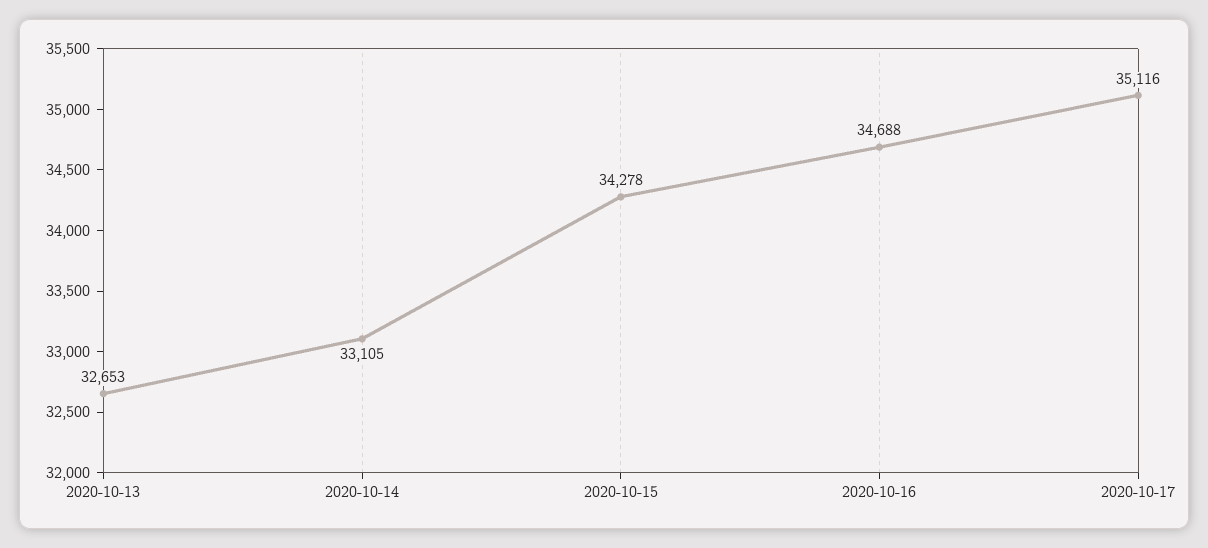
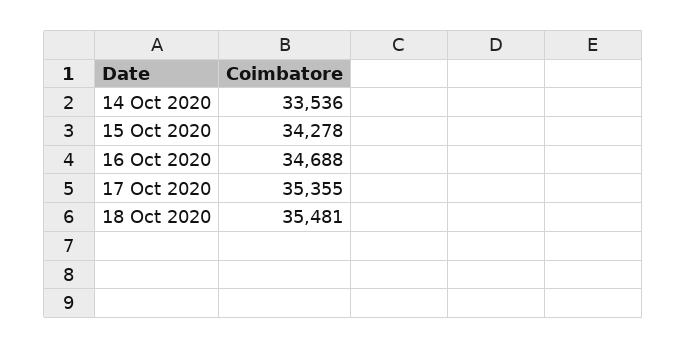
2020-10-13: 32653 -> none
2020-10-14: 33105 -> 33536
2020-10-17: 35116 -> 35355
18 Oct 2020: none -> 35481

